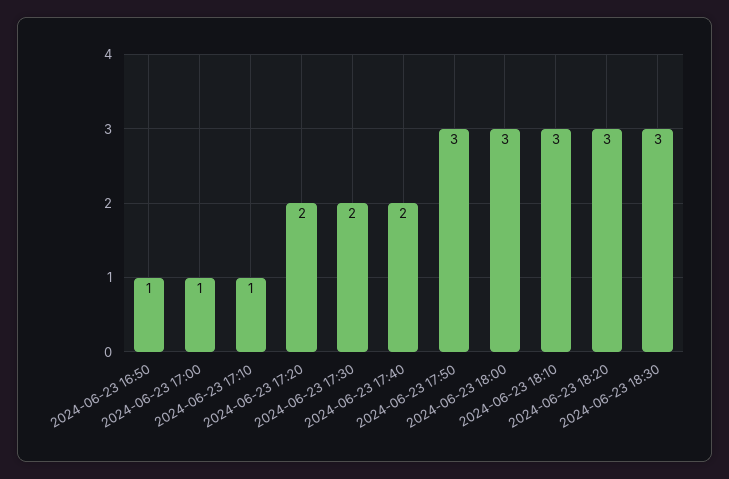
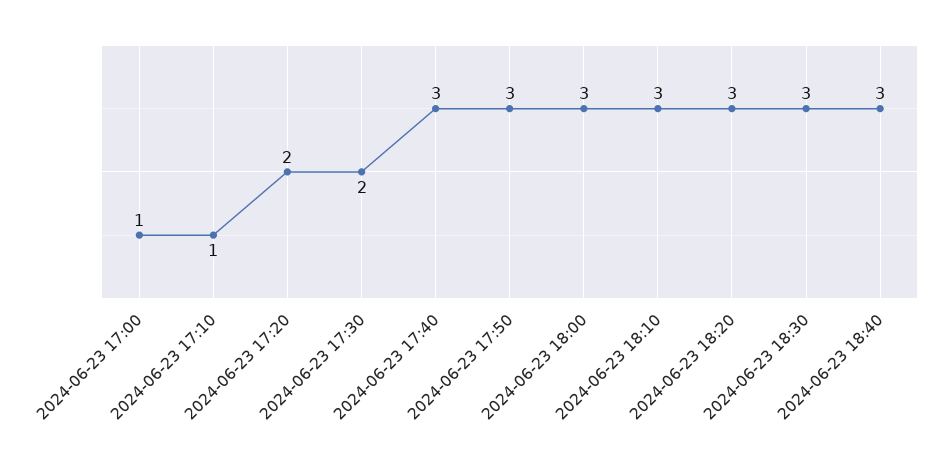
2024-06-23 16:50: 1 -> none
2024-06-23 17:40: 2 -> 3
2024-06-23 18:40: none -> 3

